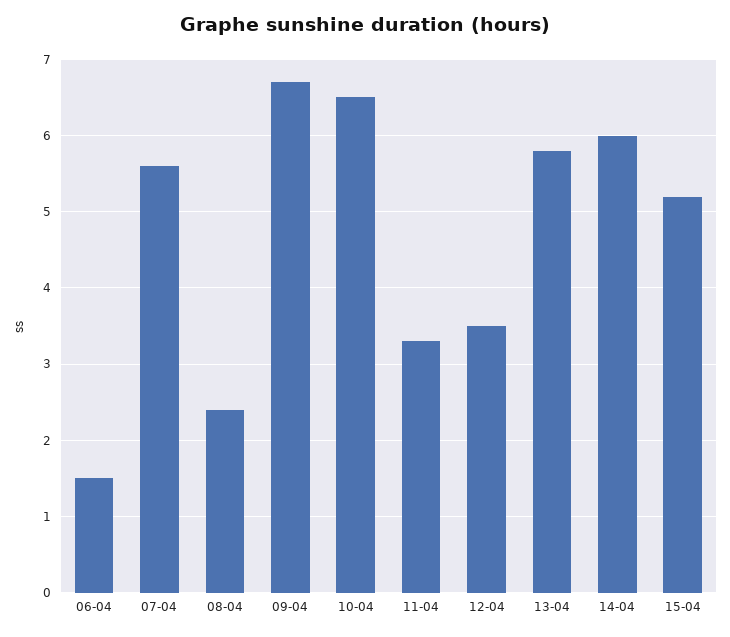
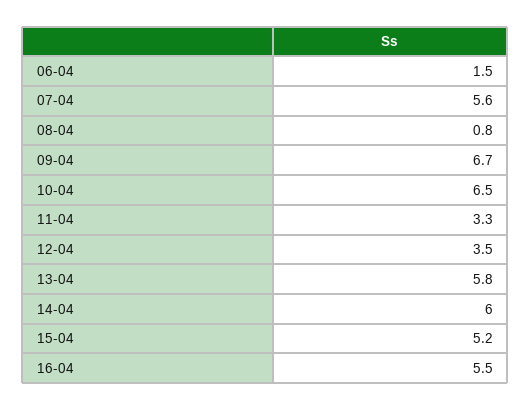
08-04: 2.4 -> 0.8
16-04: none -> 5.5

